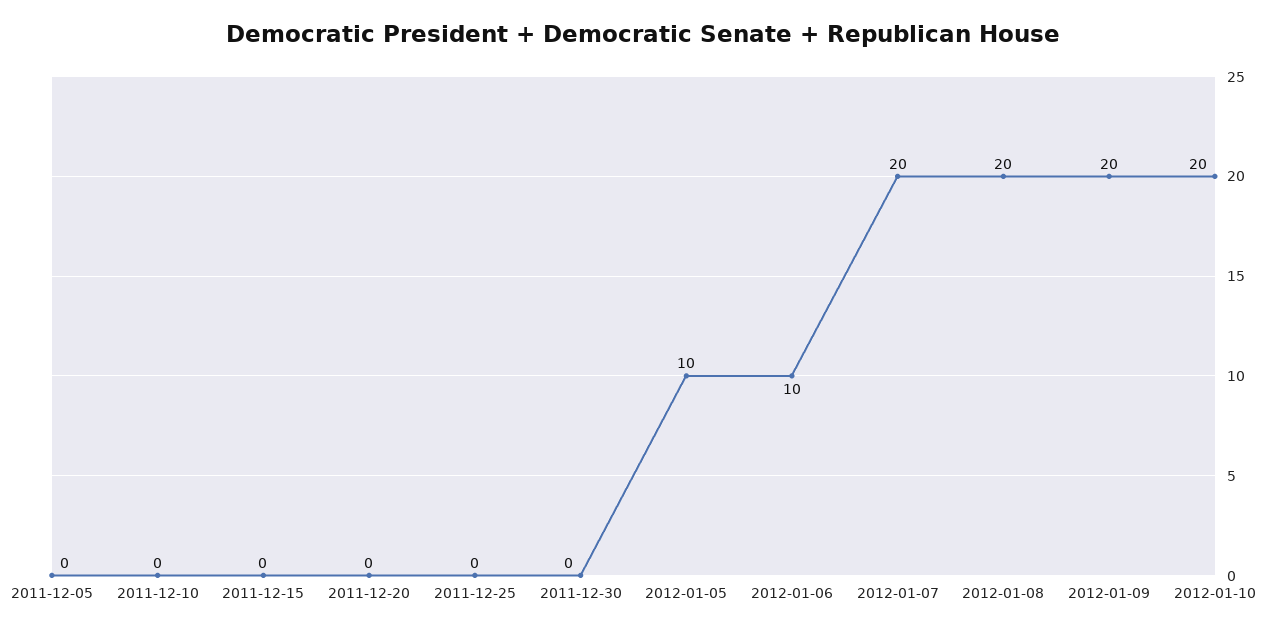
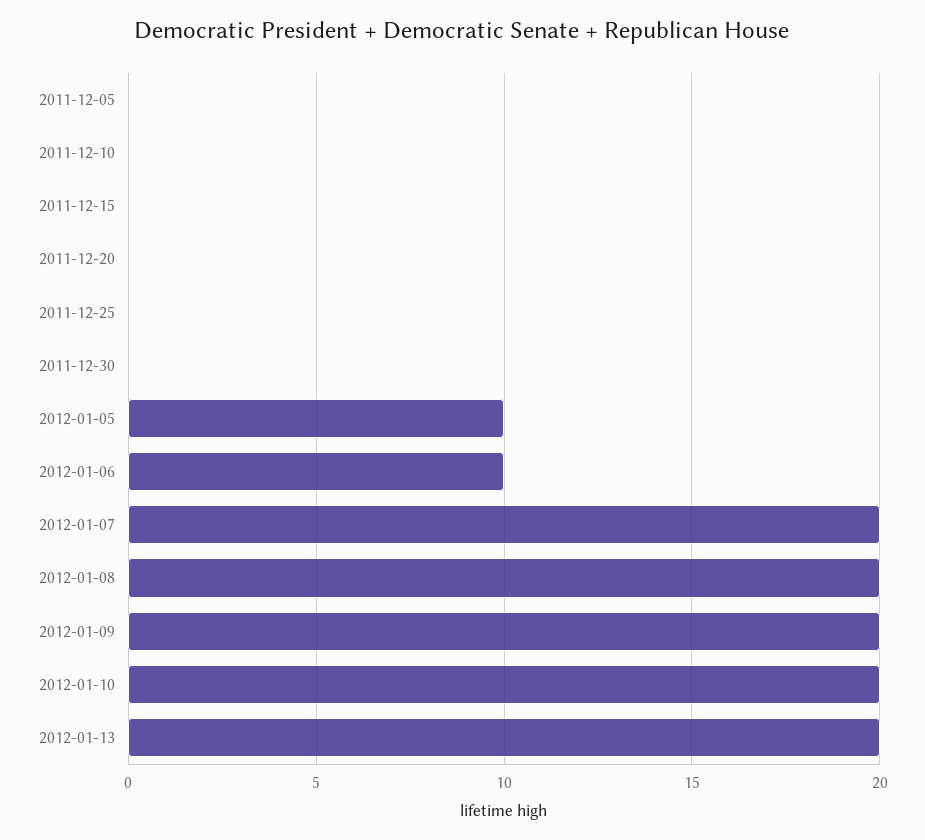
2012-01-13: none -> 20

